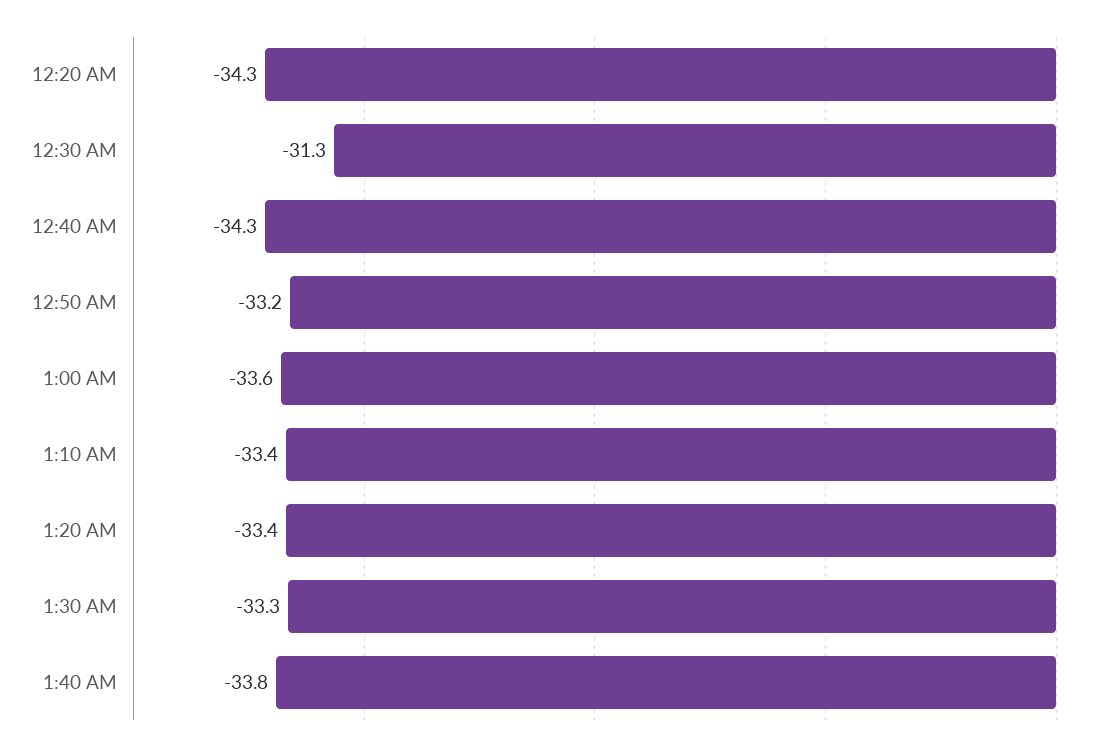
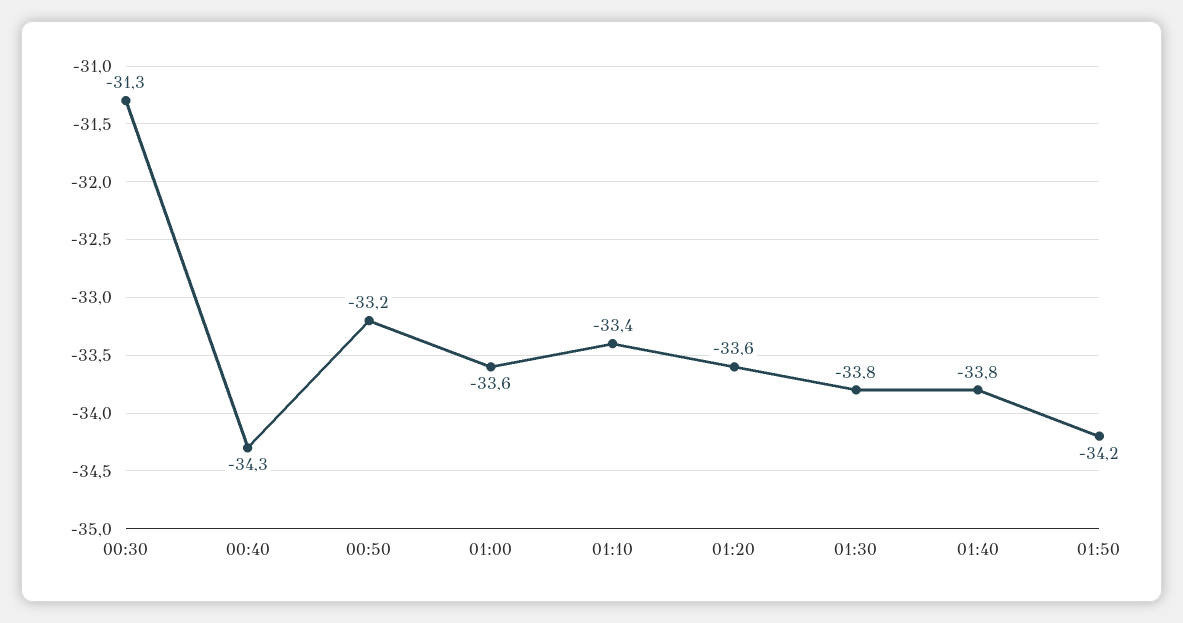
12:20 AM: -34.3 -> none
1:20 AM: -33.4 -> -33.6
1:30 AM: -33.3 -> -33.8
01:50: none -> -34.2

